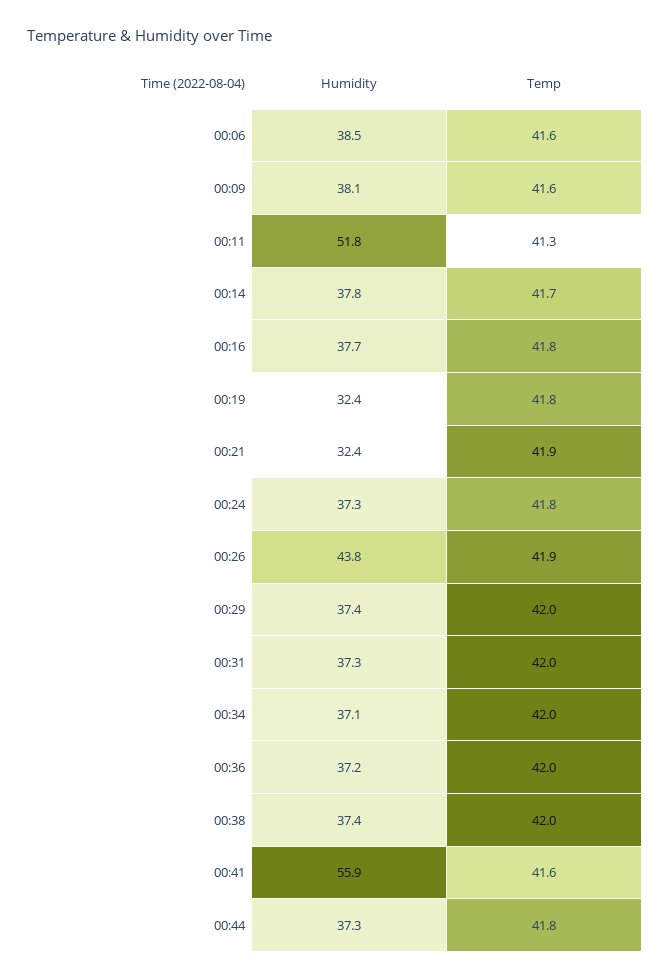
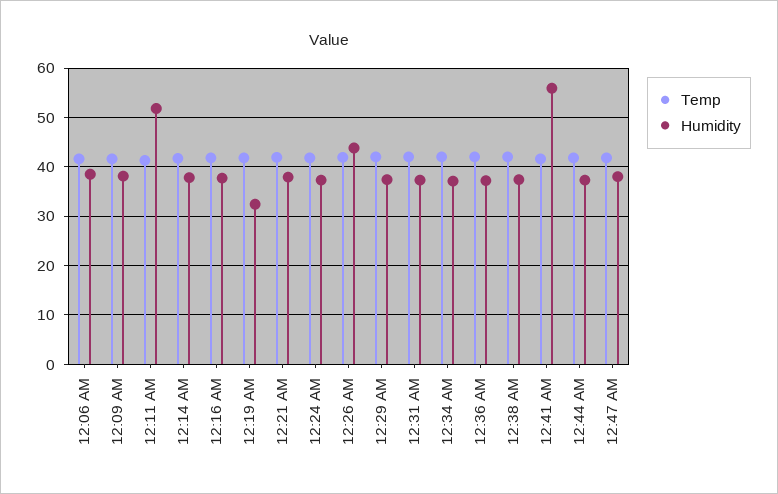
Humidity, 00:21: 32.4 -> 38
Temp, 12:47 AM: none -> 42
Humidity, 12:47 AM: none -> 38

